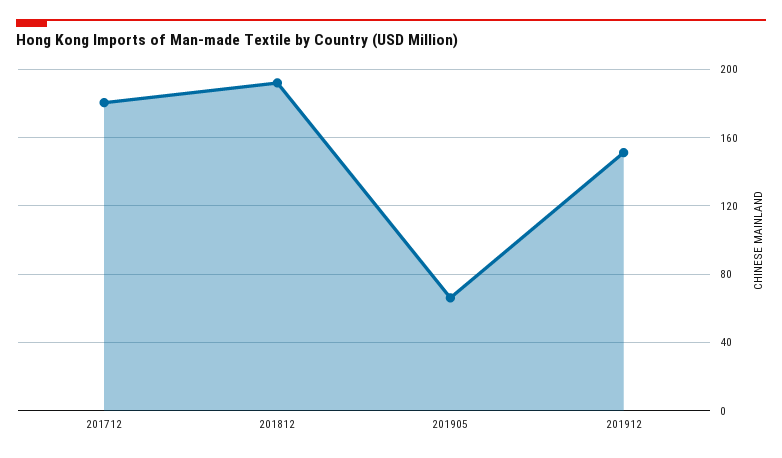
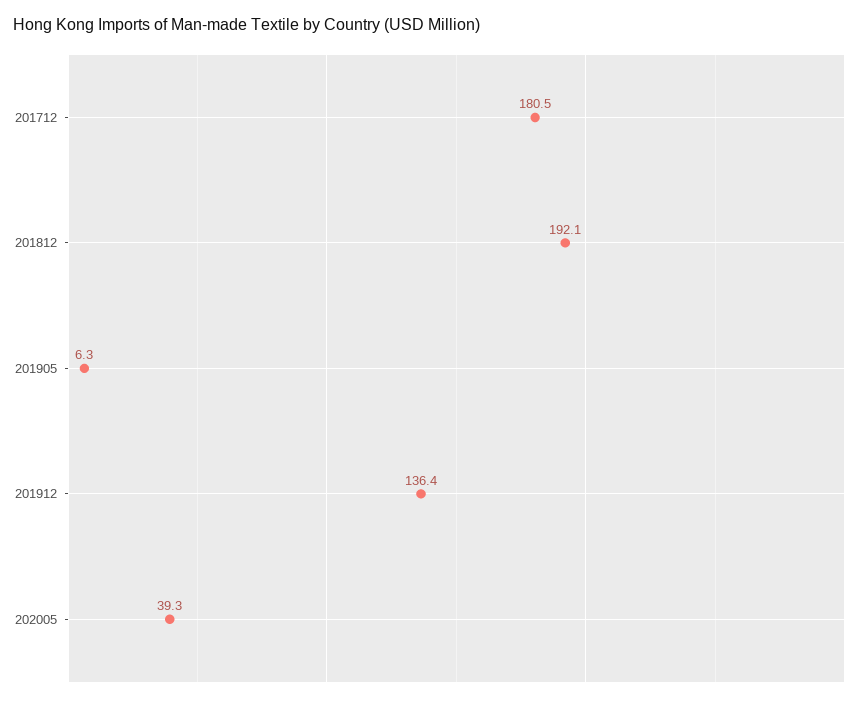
201905: 65 -> 6.3
201912: 150 -> 136.4
202005: none -> 39.3

